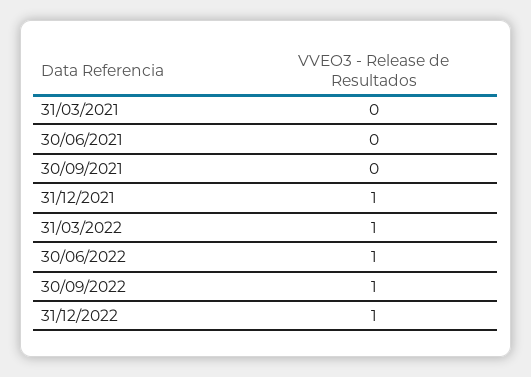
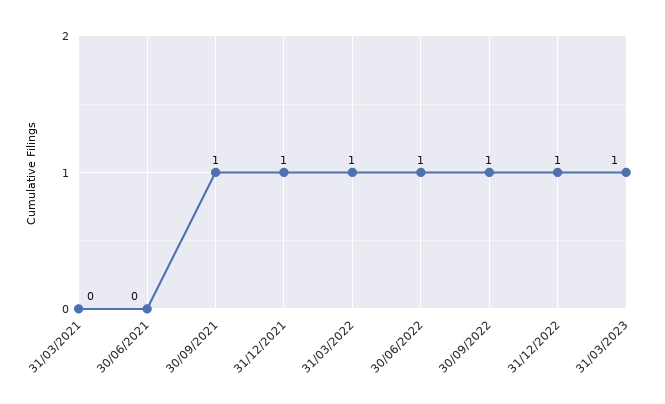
30/09/2021: 0 -> 1
31/03/2023: none -> 1

